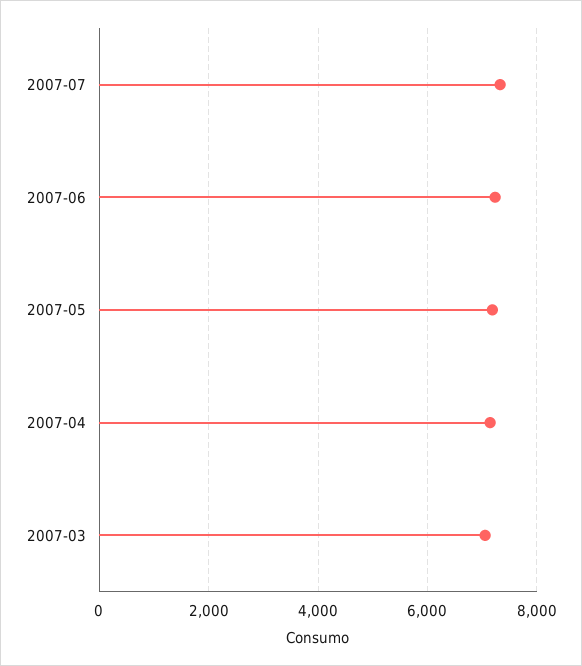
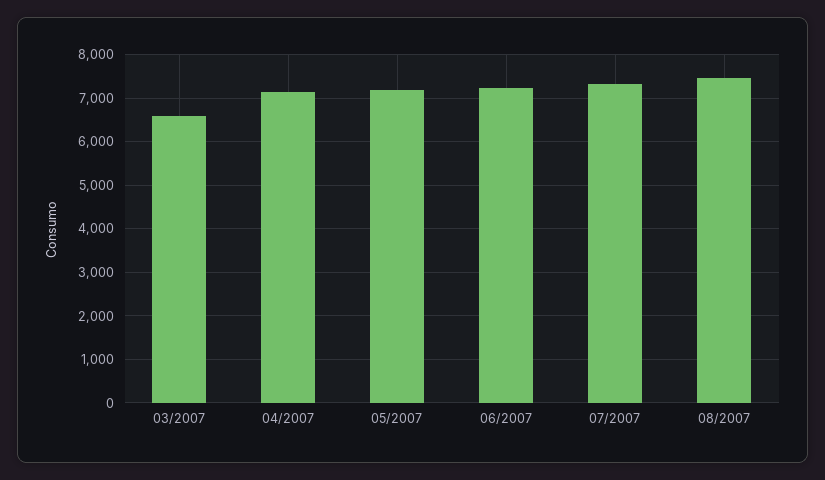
2007-03: 7000 -> 6600
08/2007: none -> 7400

